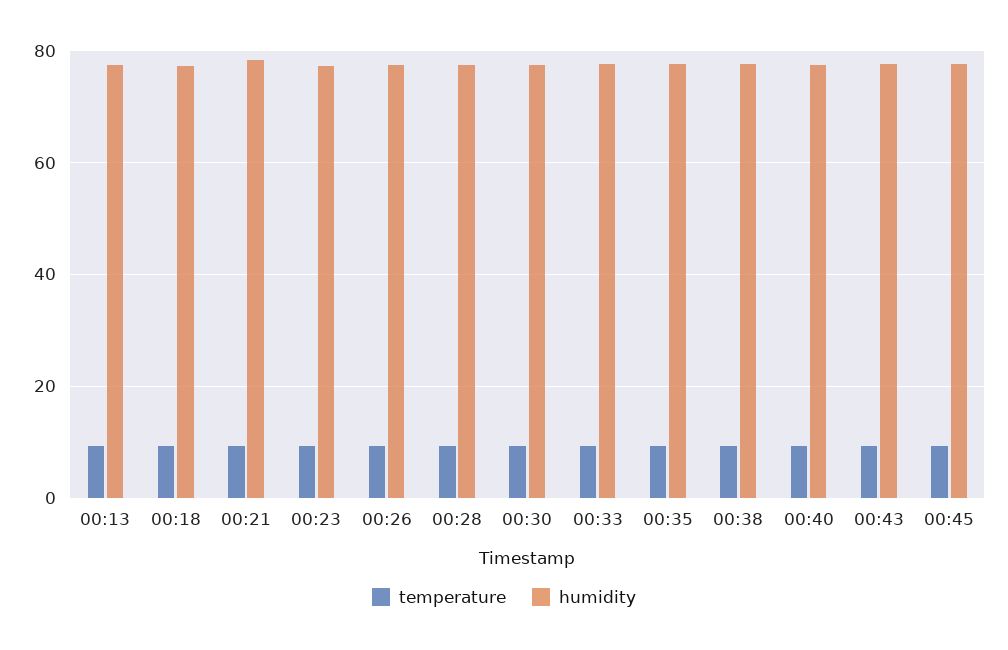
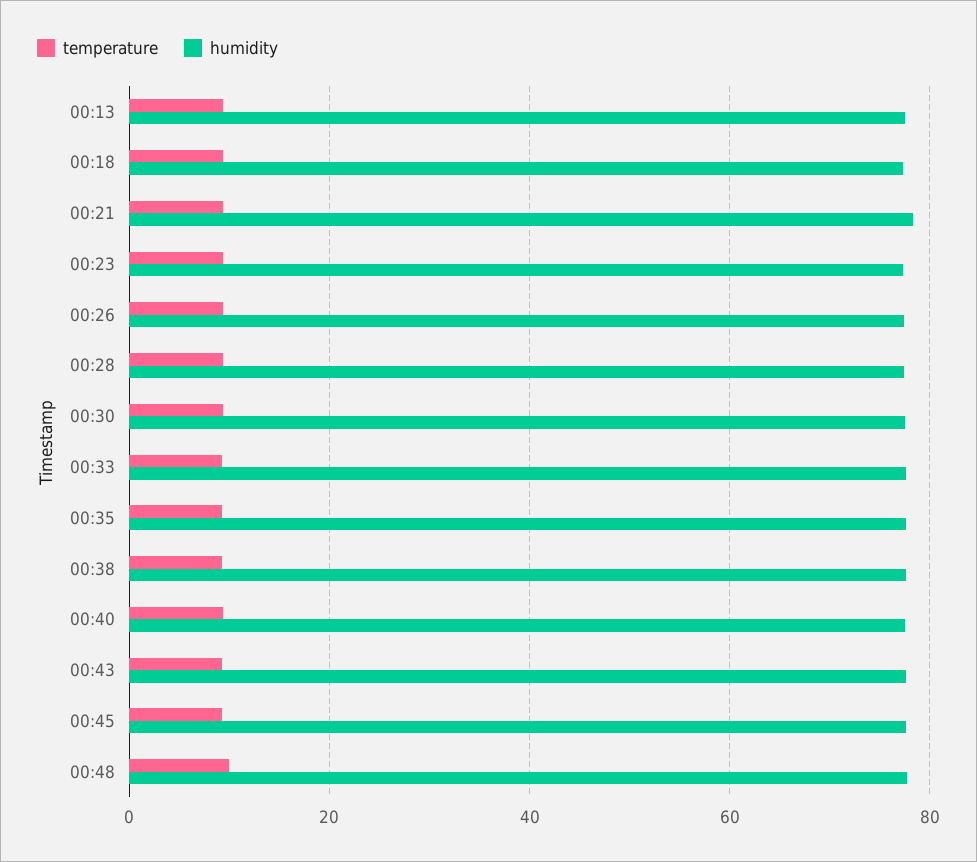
temperature, 00:48: none -> 10
humidity, 00:48: none -> 78

